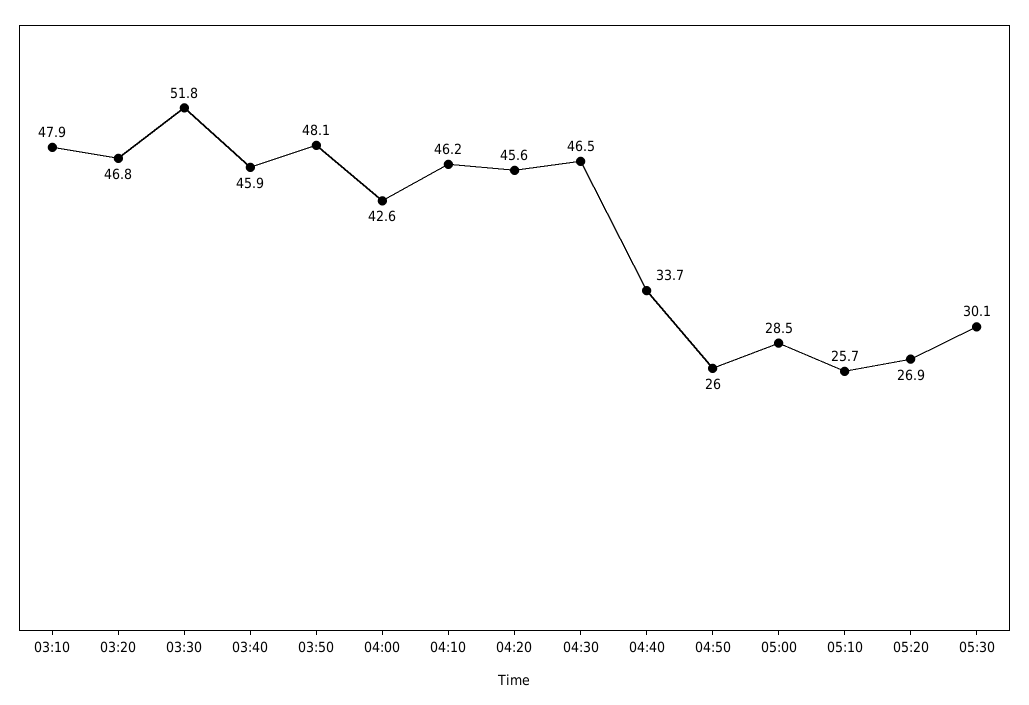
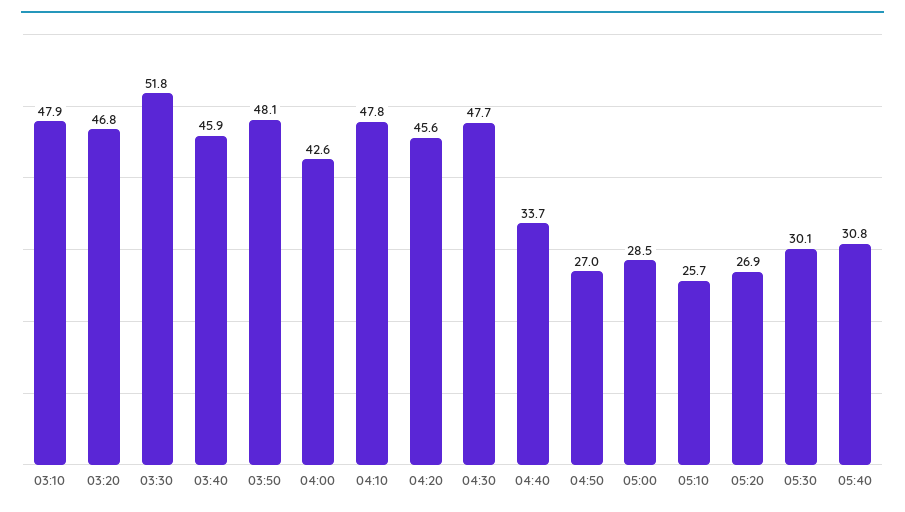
04:10: 46.2 -> 47.8
04:30: 46.5 -> 47.7
04:50: 26 -> 27
05:40: none -> 30.8

